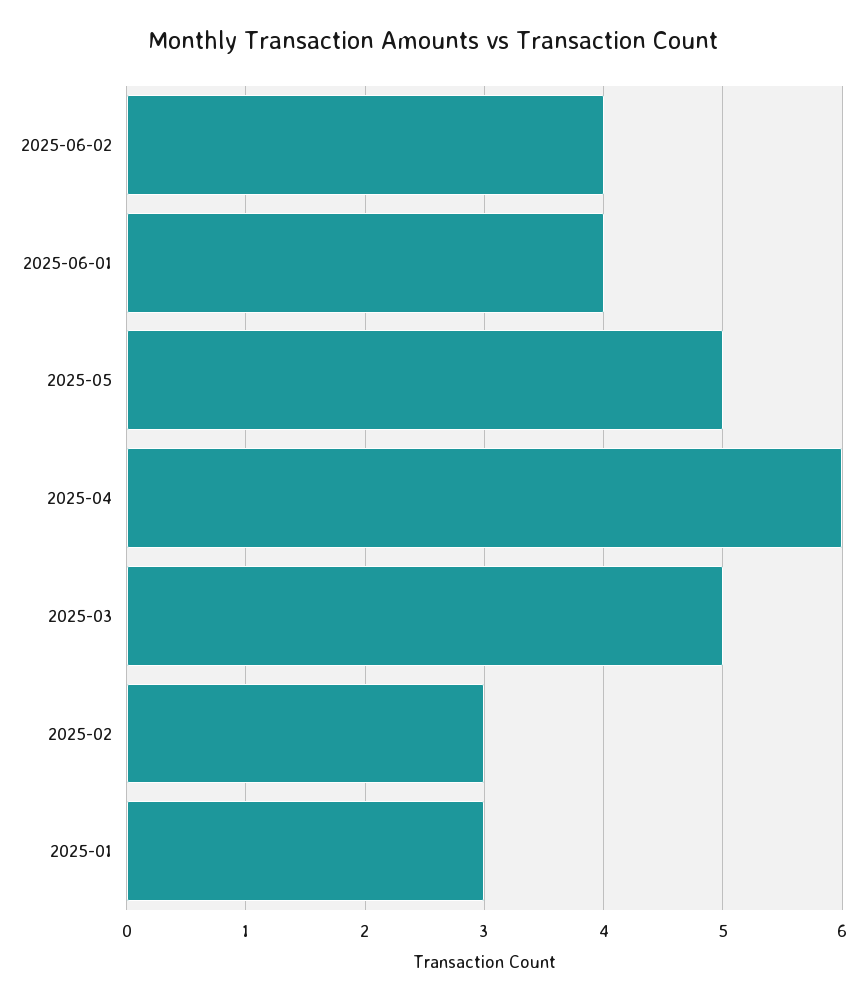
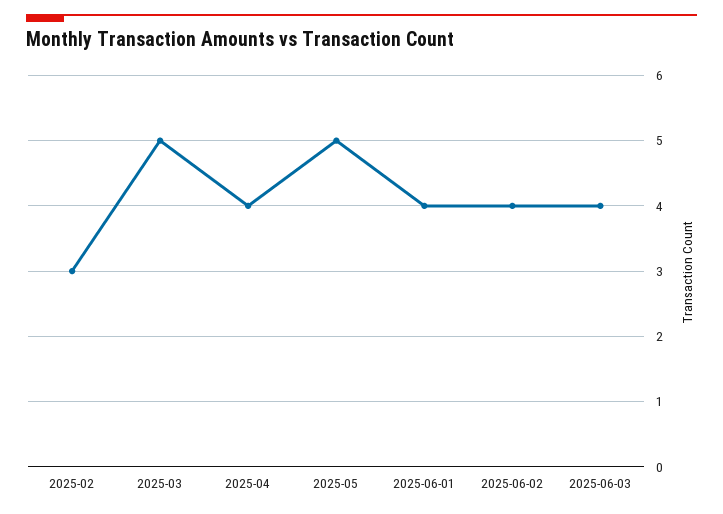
2025-04: 6 -> 4
2025-01: 3 -> none
2025-06-03: none -> 4

